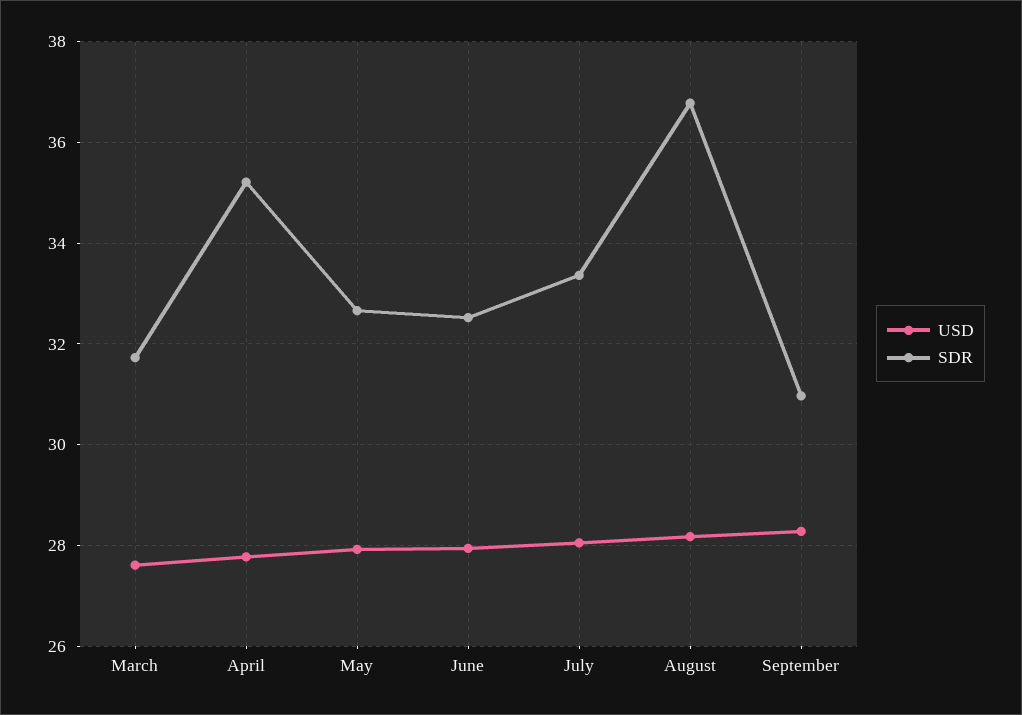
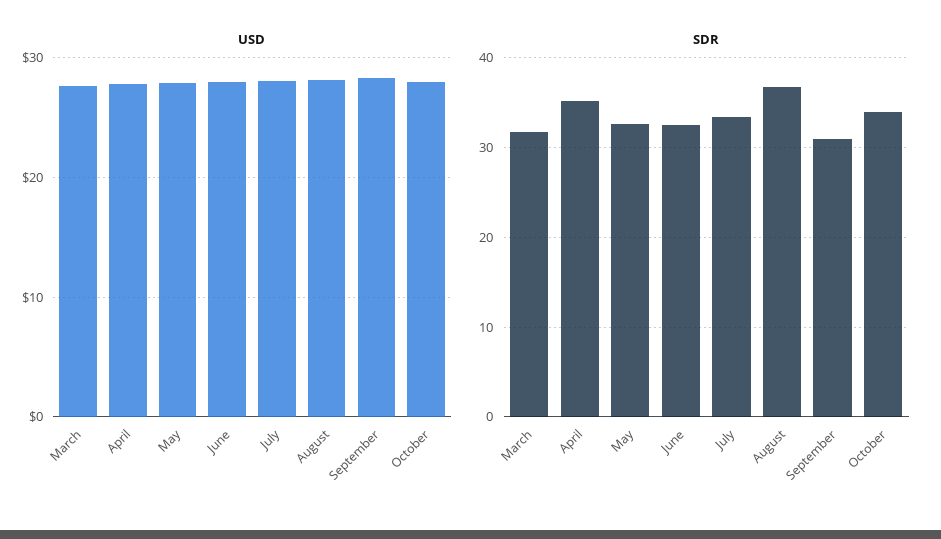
USD, October: none -> 28
SDR, October: none -> 34

